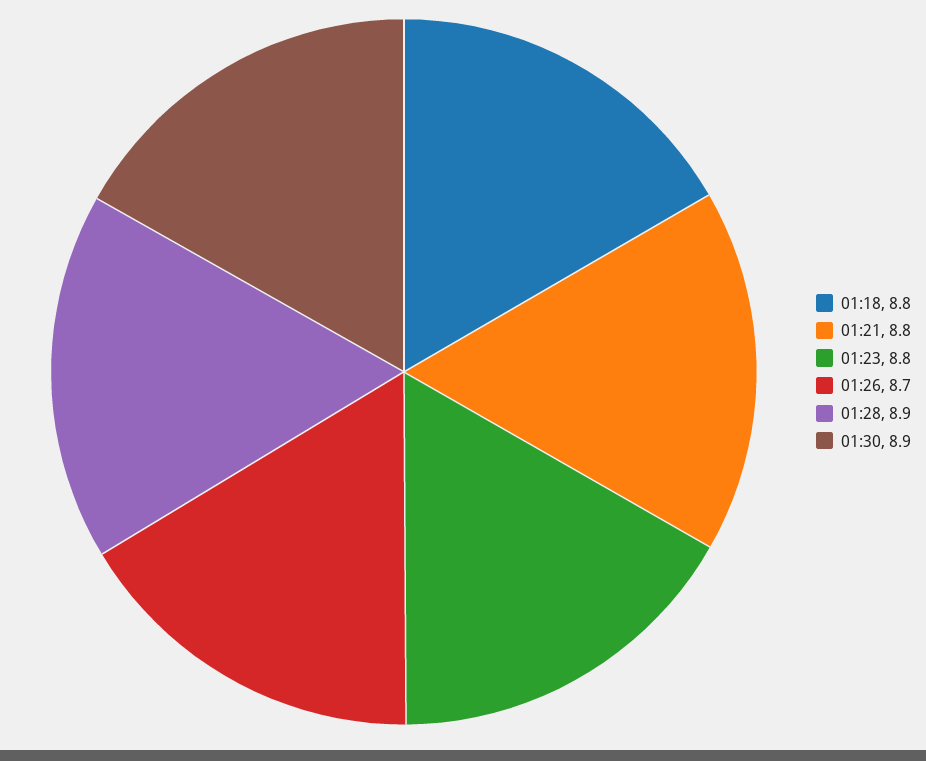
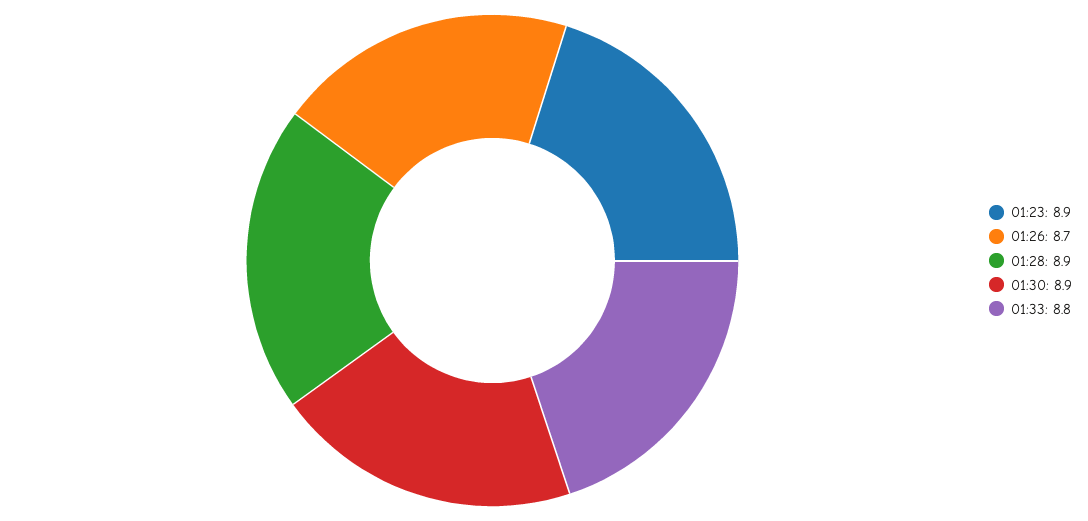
01:18: 8.8 -> none
01:21: 8.8 -> none
01:23: 8.8 -> 8.9
01:33: none -> 8.8

